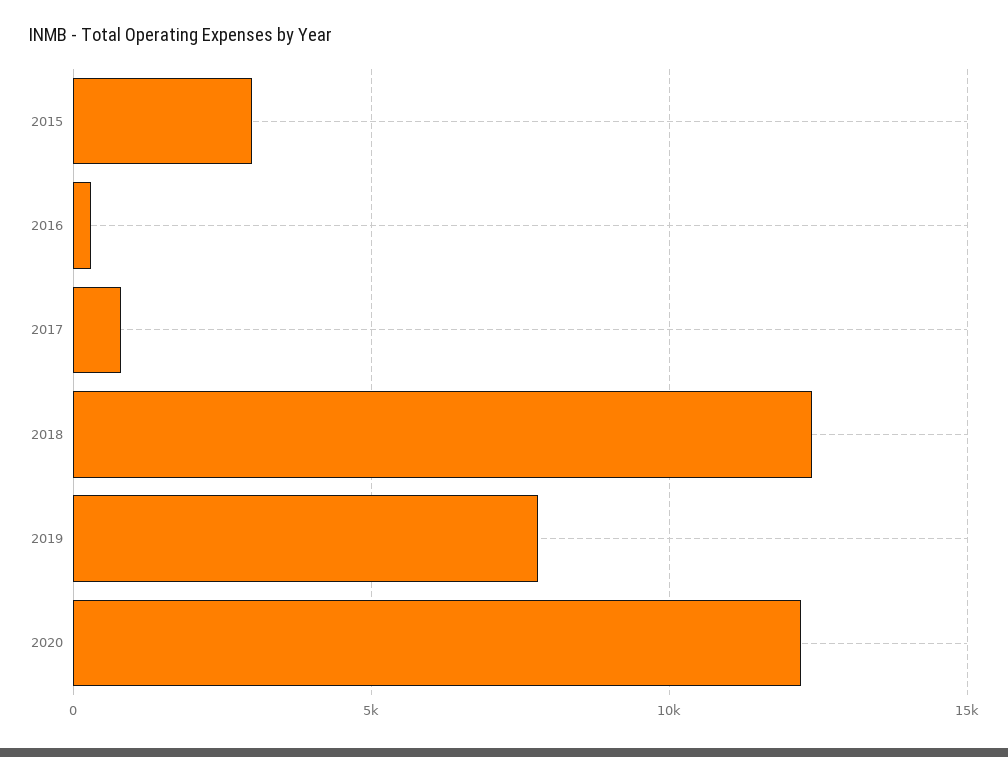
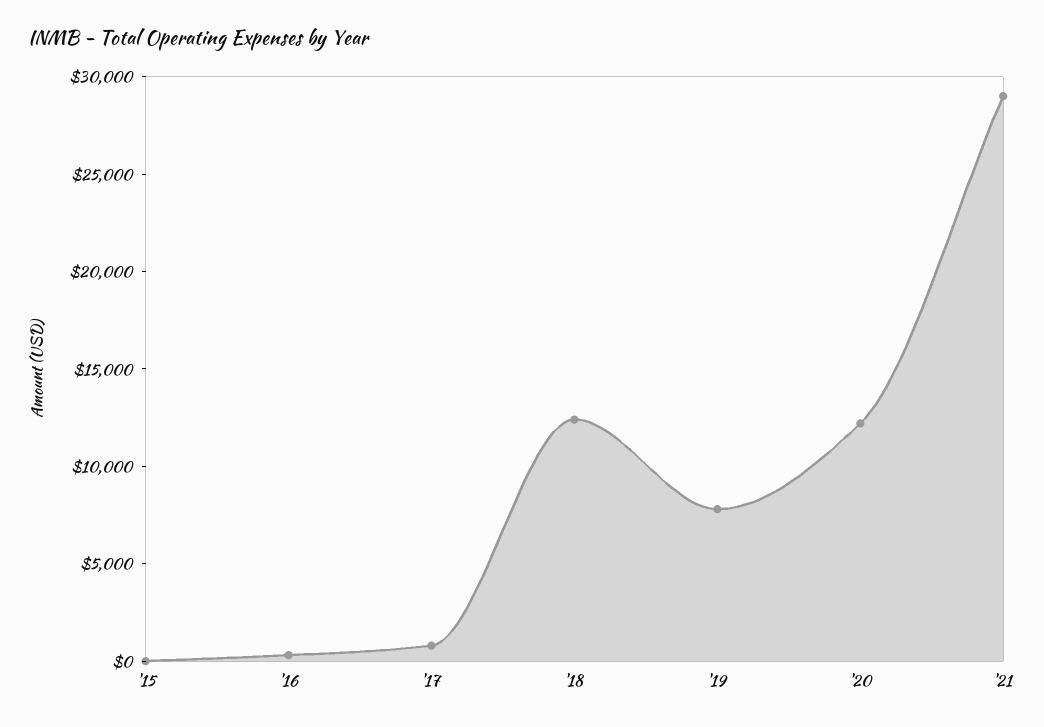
2015: 3000 -> 0
'21: none -> 29000

